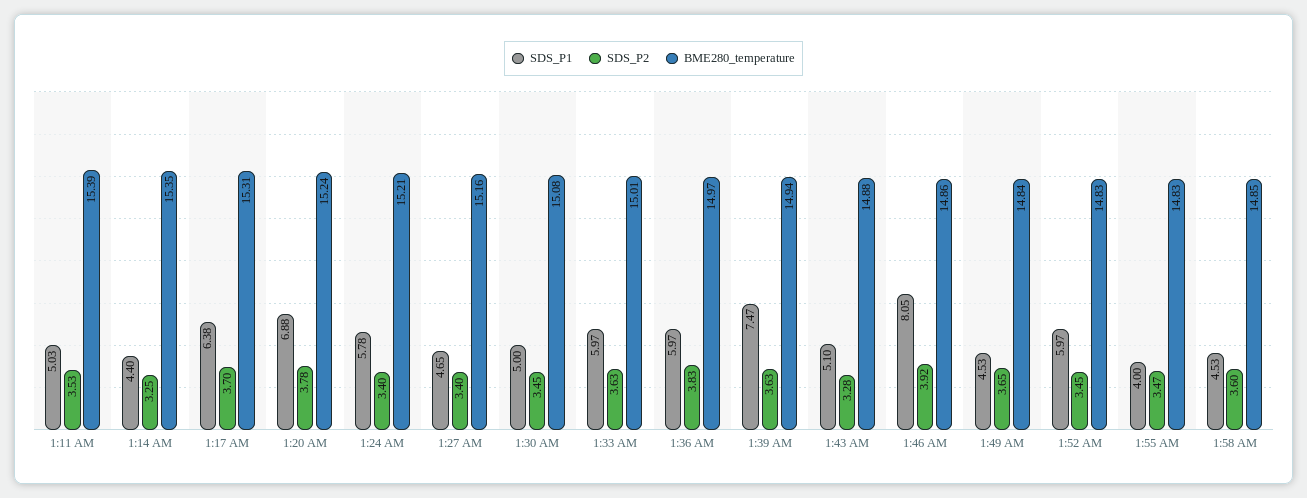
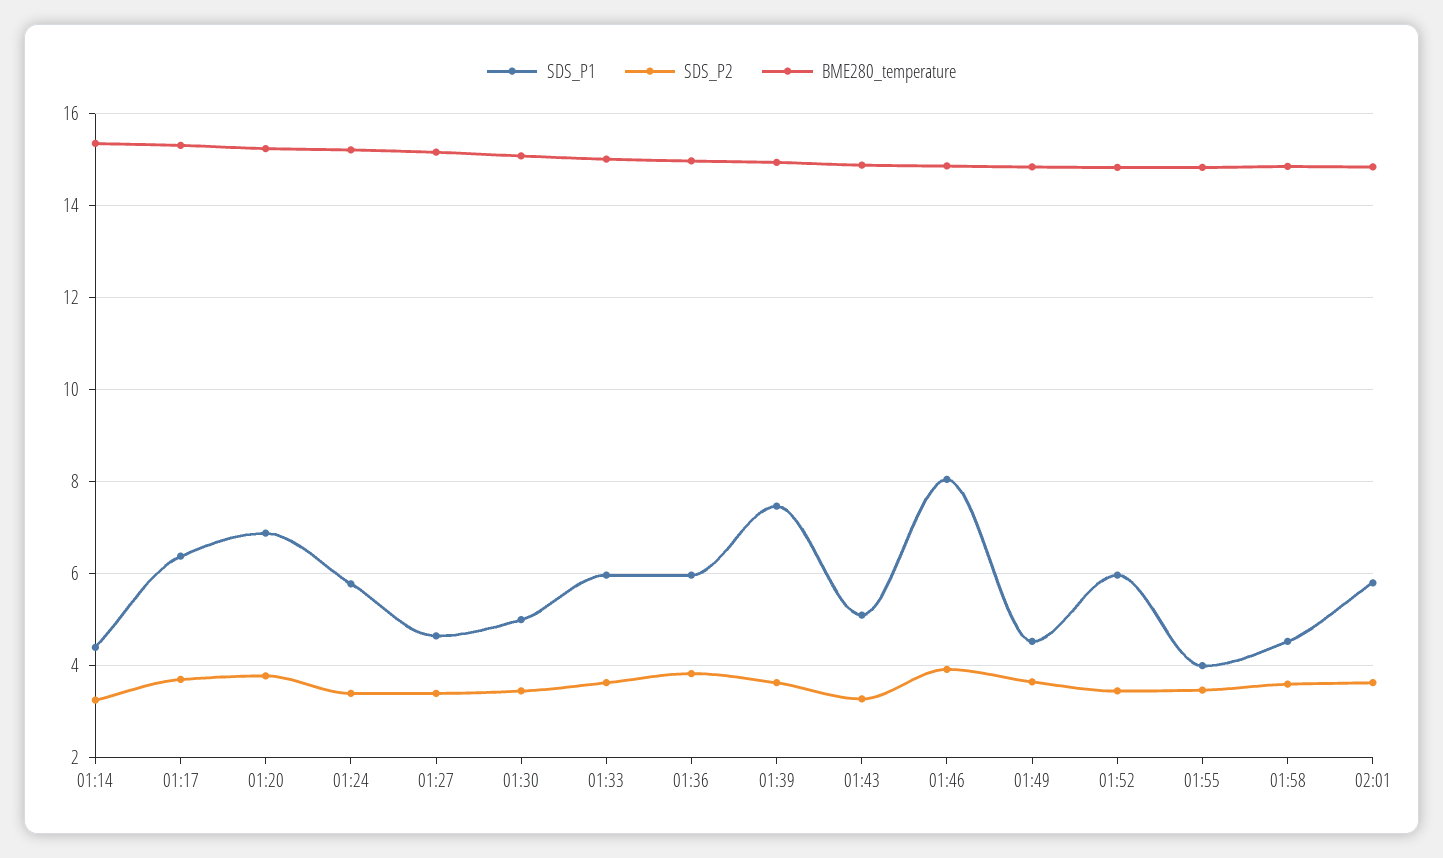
SDS_P1, 1:11 AM: 5.03 -> none
SDS_P2, 1:11 AM: 3.53 -> none
BME280_temperature, 1:11 AM: 15.39 -> none
SDS_P1, 02:01: none -> 5.8
SDS_P2, 02:01: none -> 3.6
BME280_temperature, 02:01: none -> 14.8

